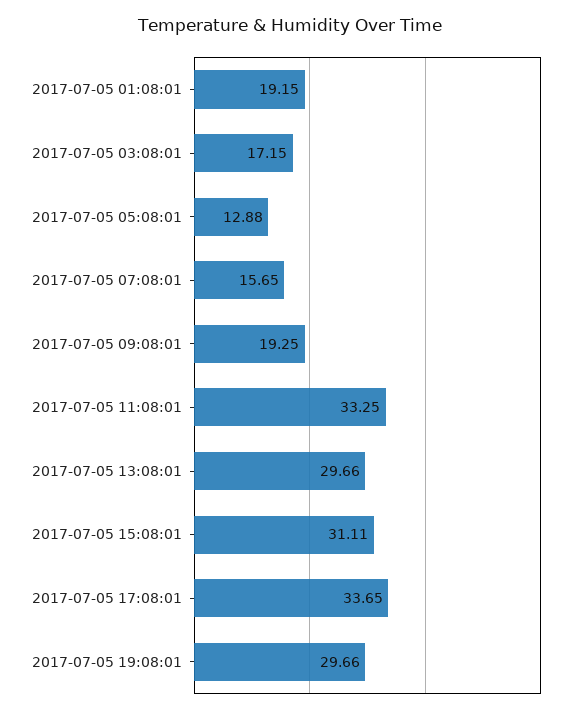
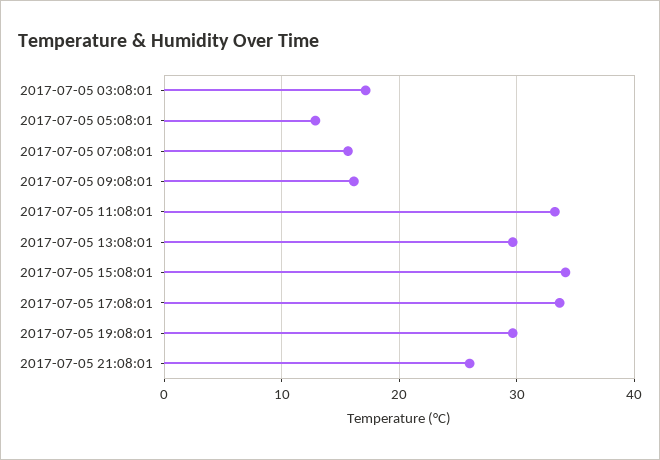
2017-07-05 01:08:01: 19.15 -> none
2017-07-05 09:08:01: 19.25 -> 16
2017-07-05 15:08:01: 31.11 -> 34
2017-07-05 21:08:01: none -> 26

